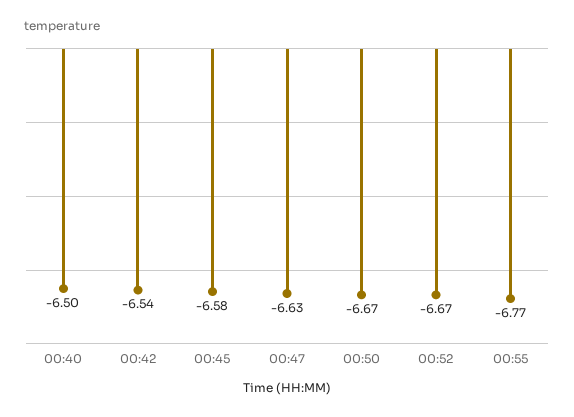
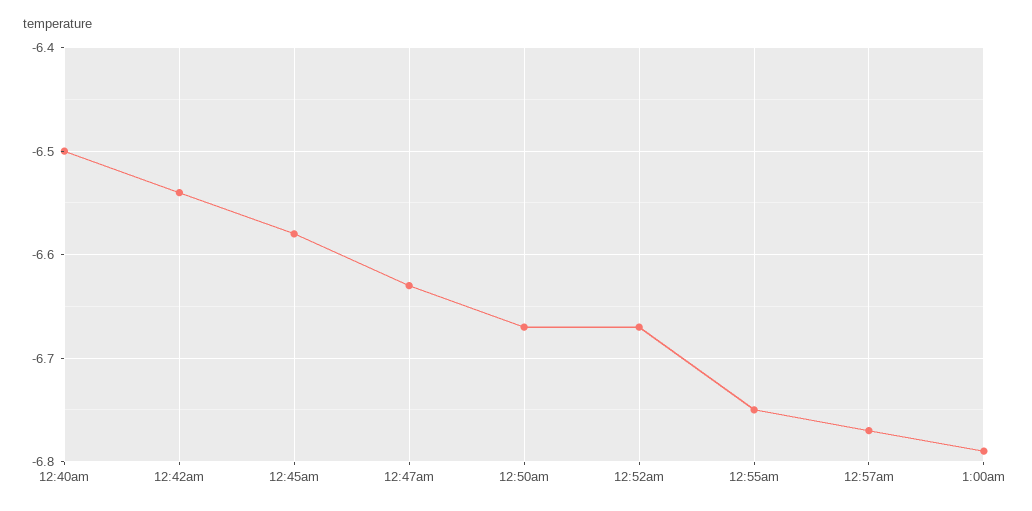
00:55: -6.77 -> -6.75
12:57am: none -> -6.77
1:00am: none -> -6.79

